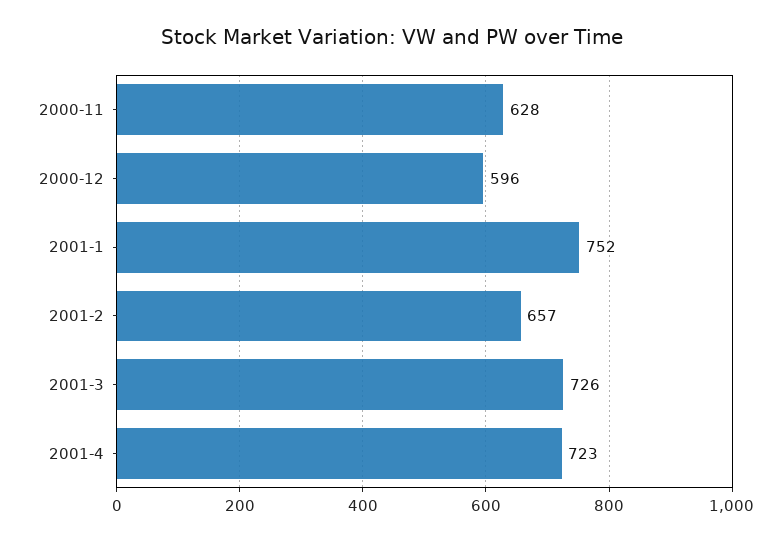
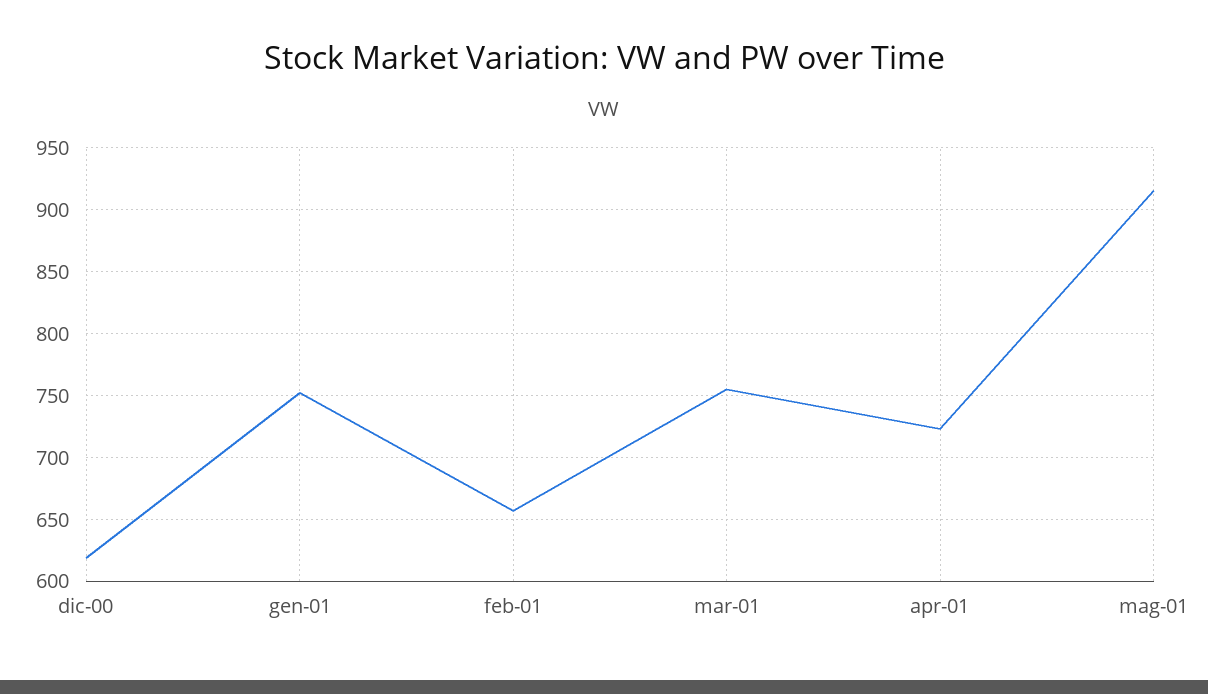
2000-11: 628 -> none
2000-12: 596 -> 620
2001-3: 726 -> 755
mag-01: none -> 915

